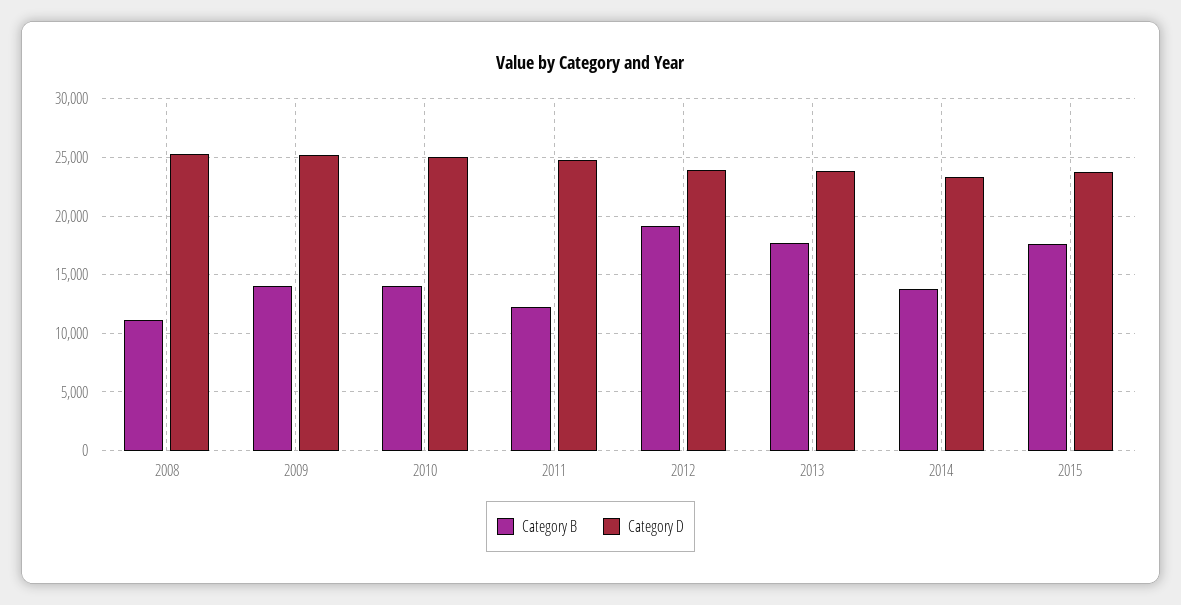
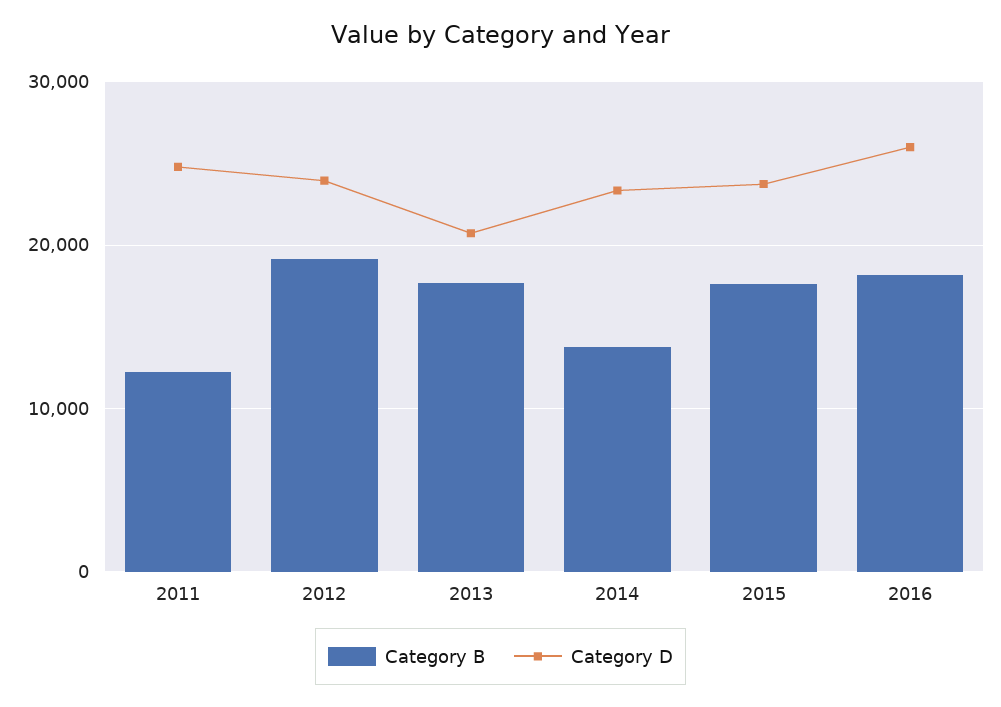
Category B, 2008: 11000 -> none
Category D, 2008: 25000 -> none
Category B, 2009: 14000 -> none
Category D, 2009: 25000 -> none
Category B, 2010: 14000 -> none
Category D, 2010: 25000 -> none
Category D, 2013: 24000 -> 21000
Category B, 2016: none -> 18000
Category D, 2016: none -> 26000

